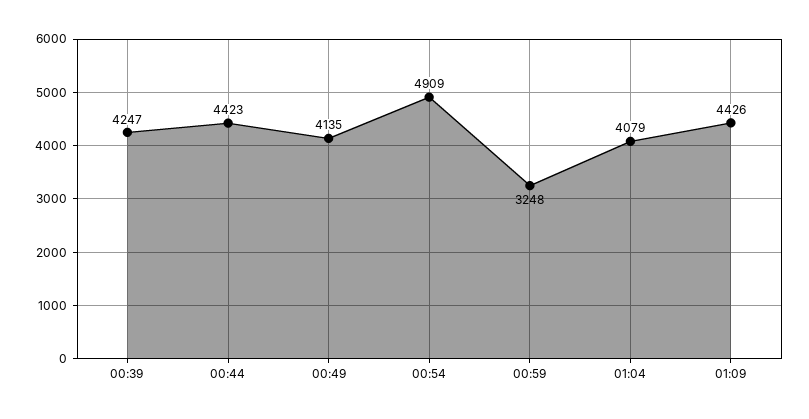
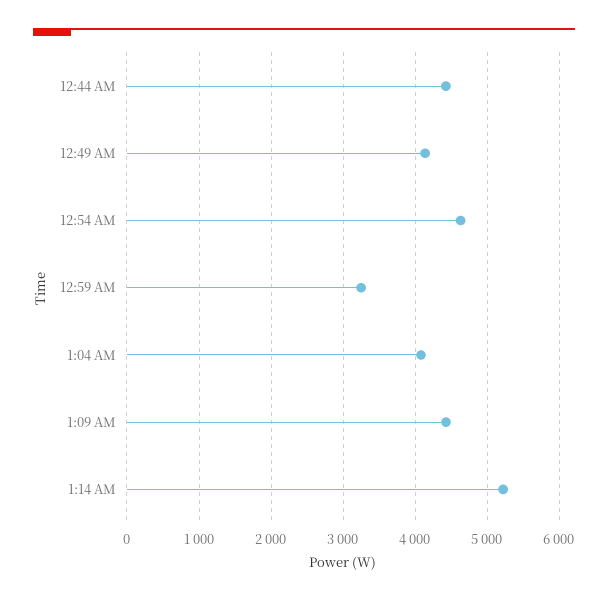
00:39: 4247 -> none
00:54: 4909 -> 4600
1:14 AM: none -> 5200

